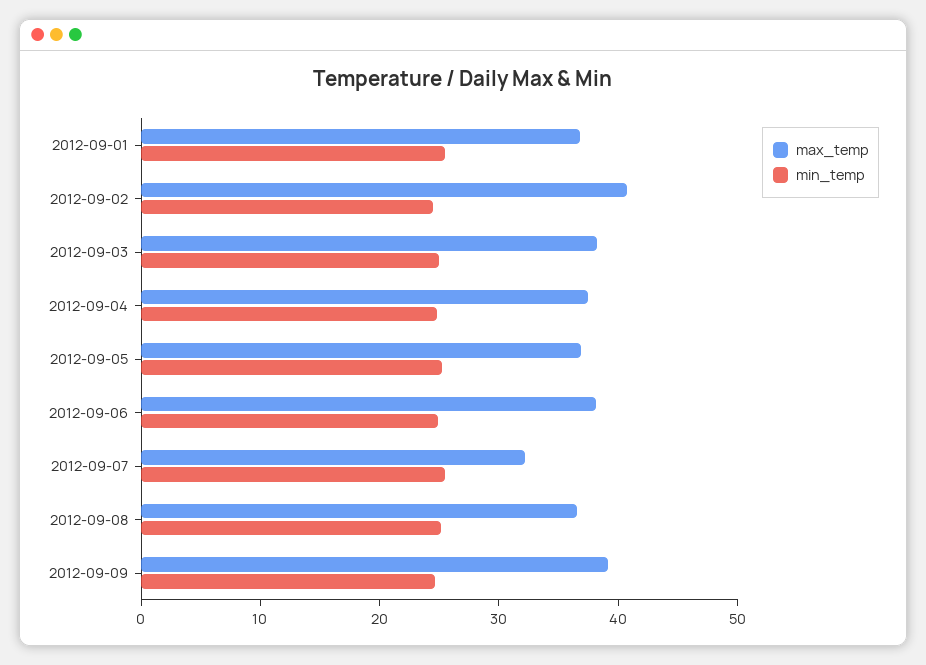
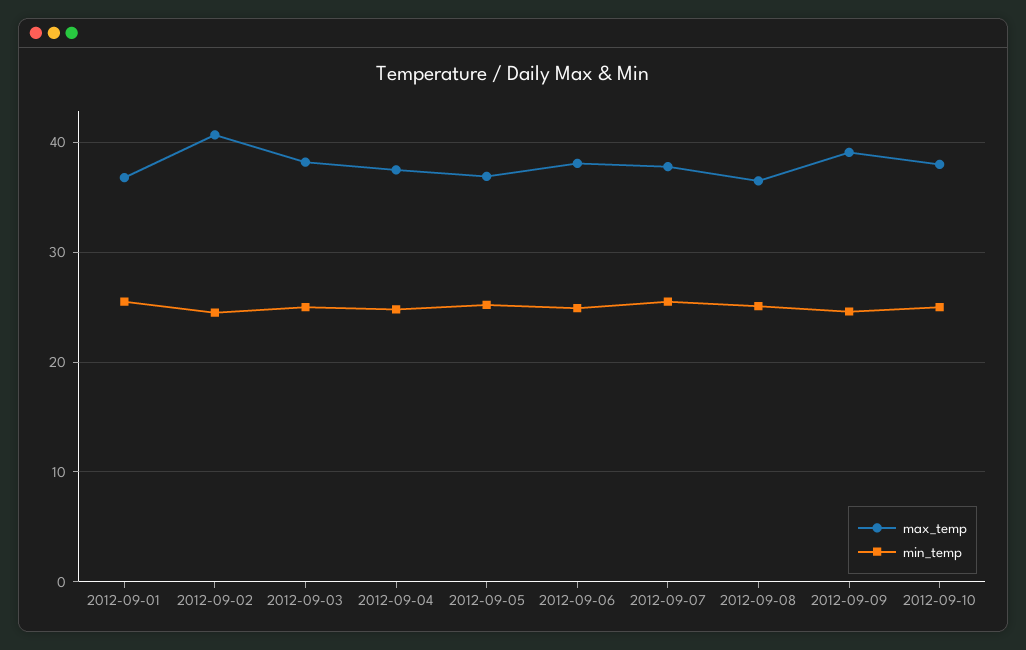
max_temp, 2012-09-07: 32 -> 38
max_temp, 2012-09-10: none -> 38
min_temp, 2012-09-10: none -> 25

